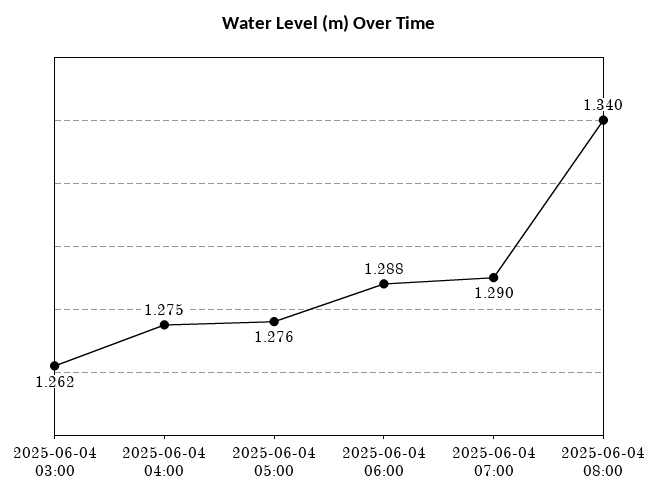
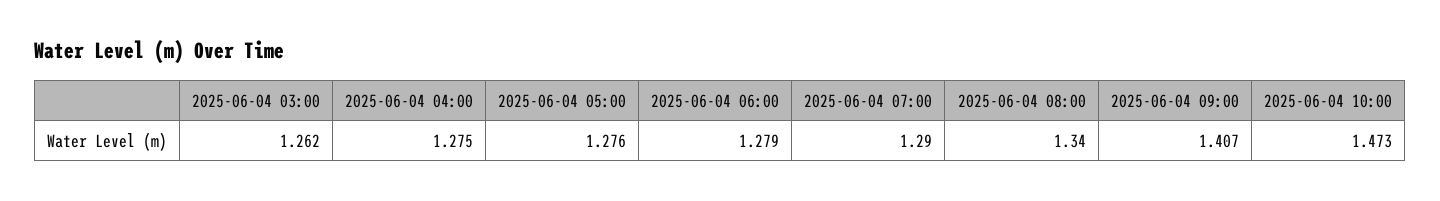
2025-06-04 06:00: 1.288 -> 1.279
2025-06-04 09:00: none -> 1.407
2025-06-04 10:00: none -> 1.473

